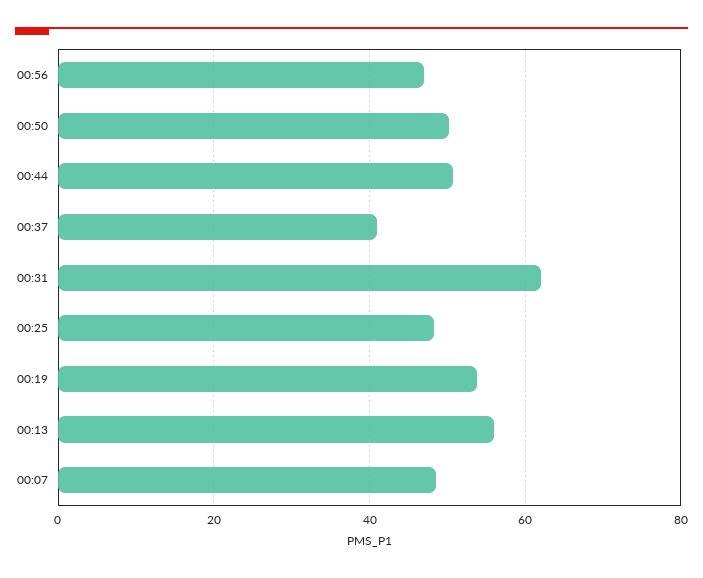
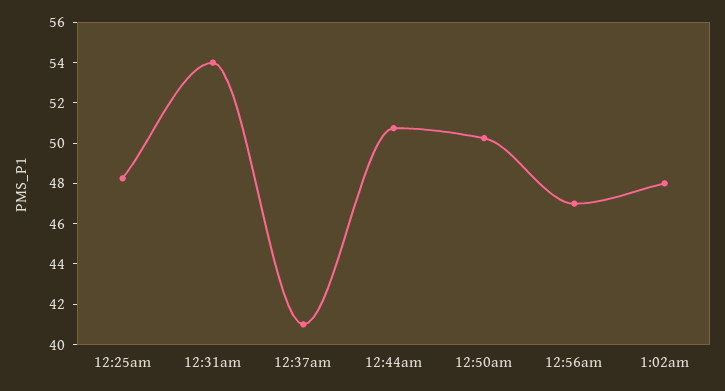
00:31: 62 -> 54
00:19: 54 -> none
00:13: 56 -> none
00:07: 48 -> none
1:02am: none -> 48

